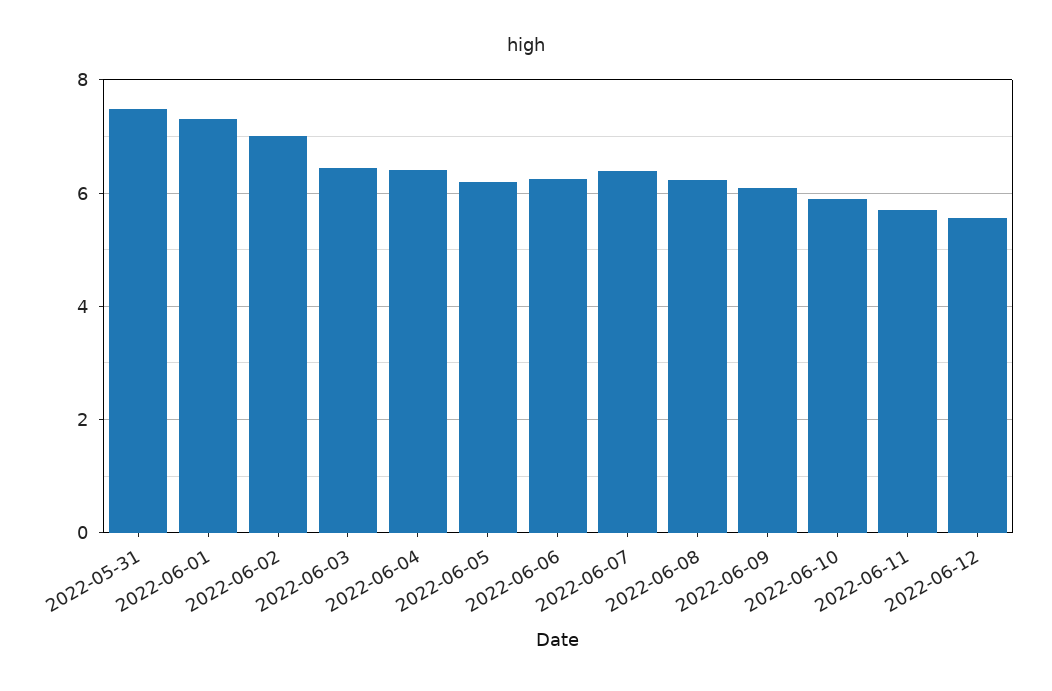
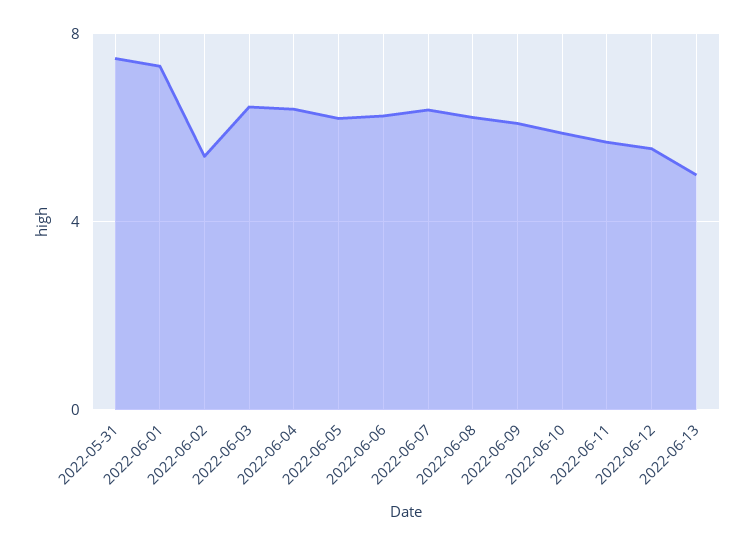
2022-06-02: 7 -> 5.5
2022-06-13: none -> 5

